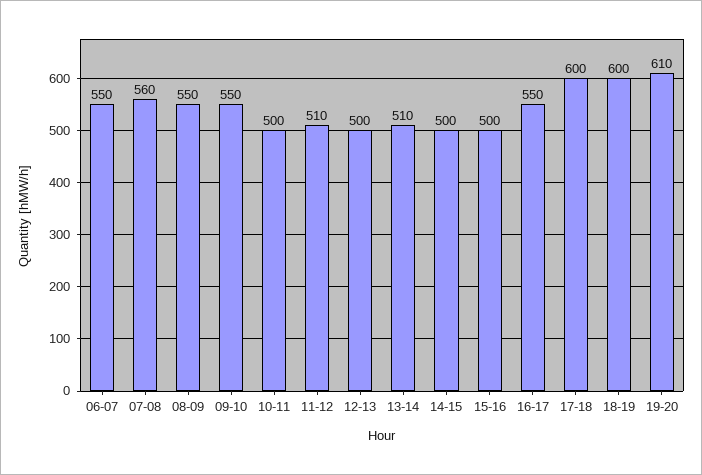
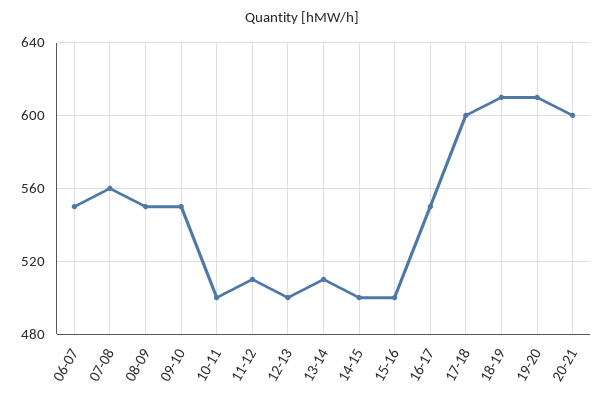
18-19: 600 -> 610
20-21: none -> 600

